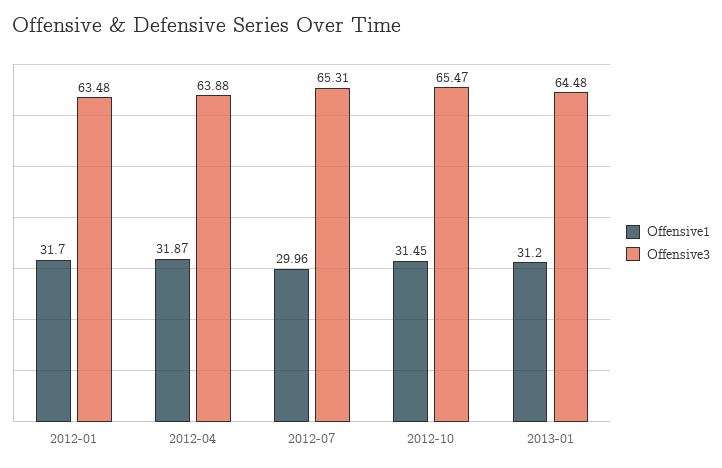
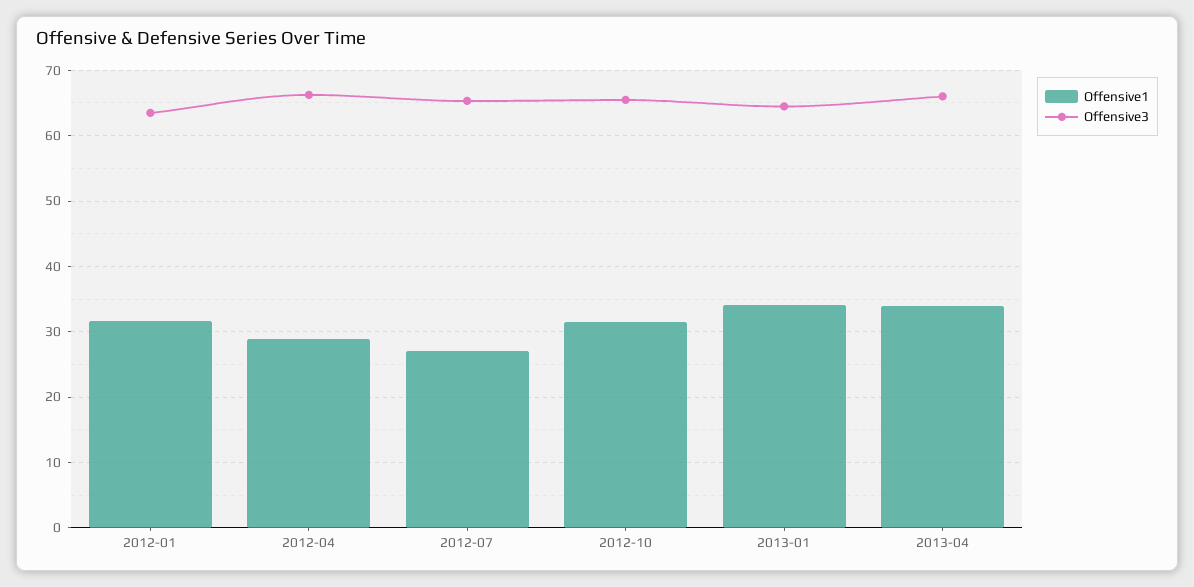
Offensive1, 2012-04: 31.87 -> 29
Offensive3, 2012-04: 63.88 -> 66
Offensive1, 2012-07: 29.96 -> 27
Offensive1, 2013-01: 31.2 -> 34
Offensive1, 2013-04: none -> 34
Offensive3, 2013-04: none -> 66

